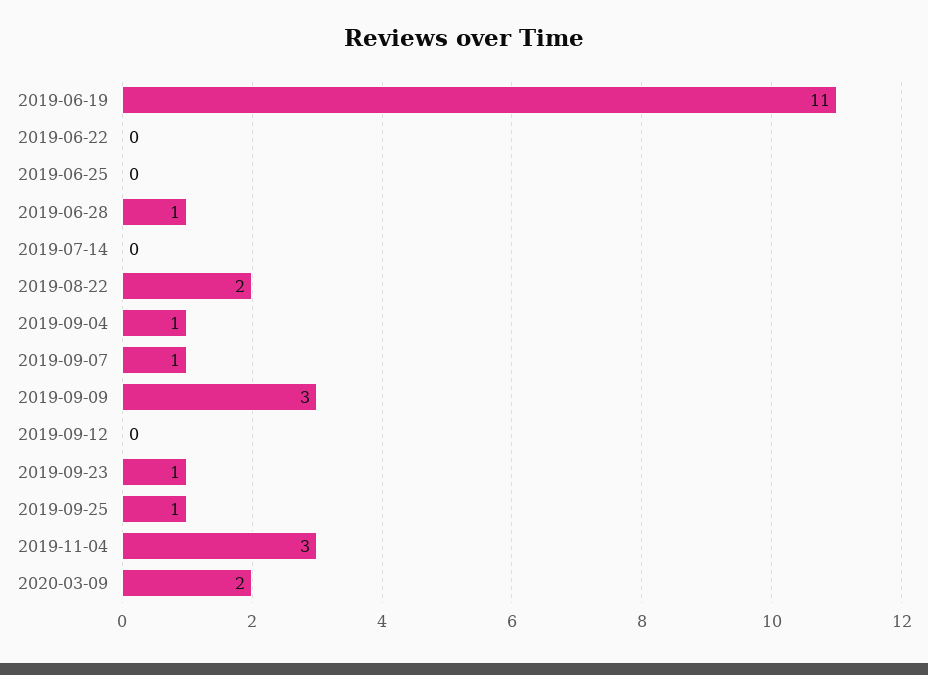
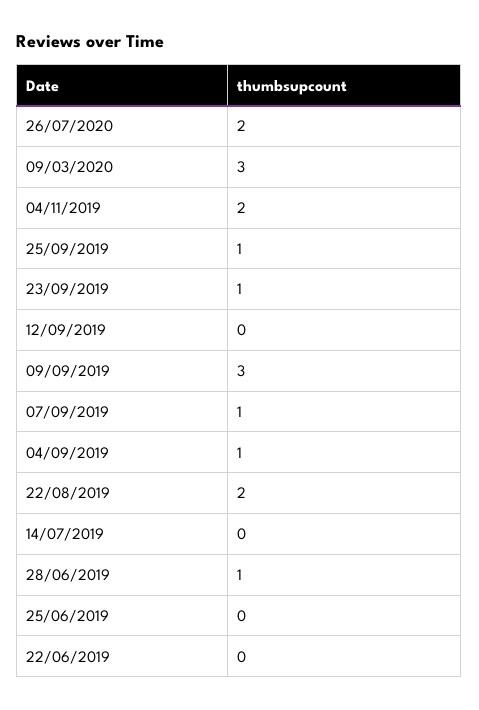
2019-06-19: 11 -> none
2019-11-04: 3 -> 2
2020-03-09: 2 -> 3
26/07/2020: none -> 2

